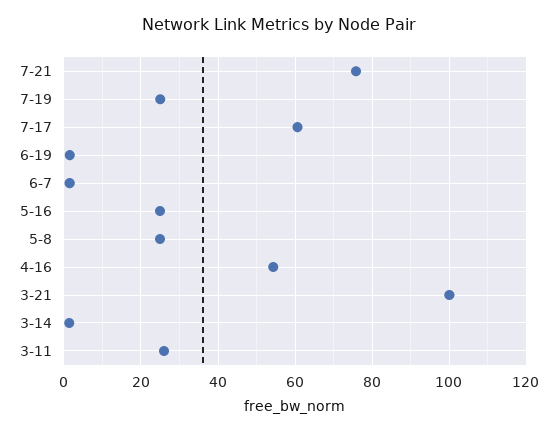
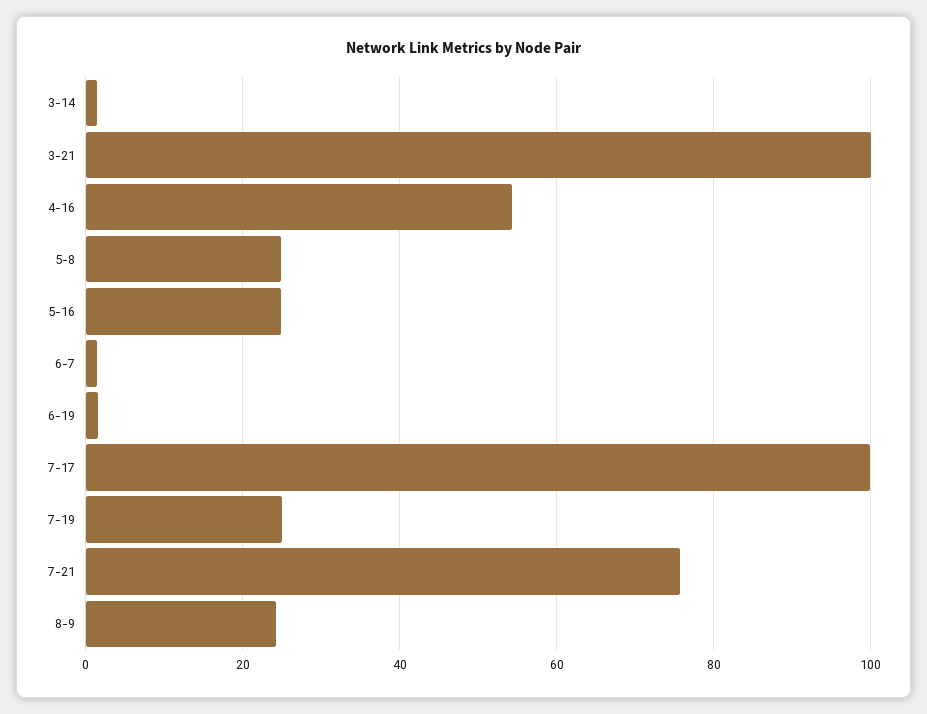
7-17: 60 -> 100
3-11: 26 -> none
8-9: none -> 24

